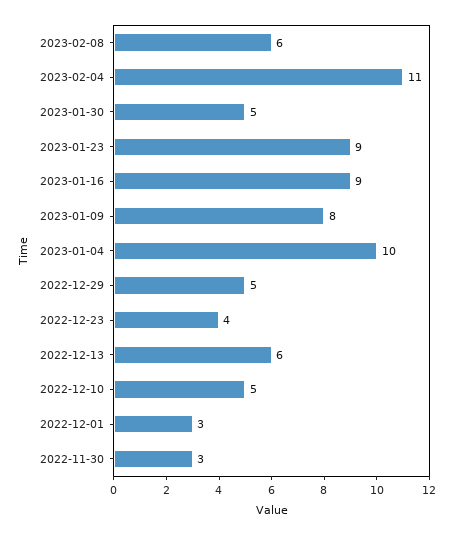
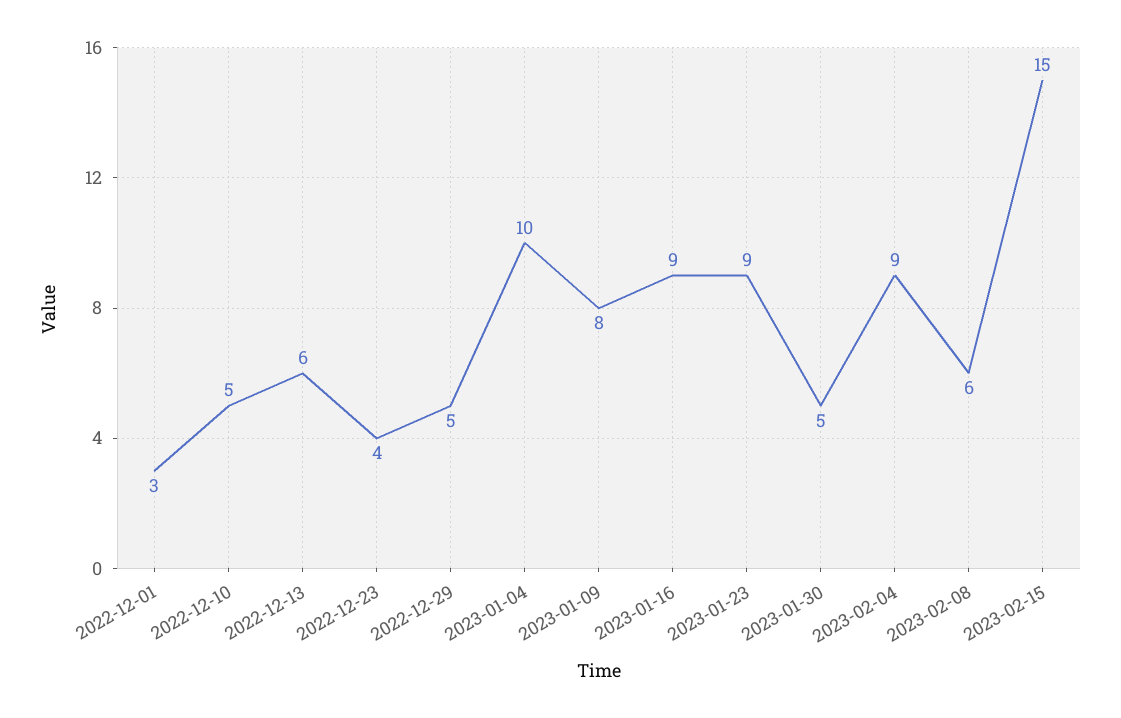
2023-02-04: 11 -> 9
2022-11-30: 3 -> none
2023-02-15: none -> 15

